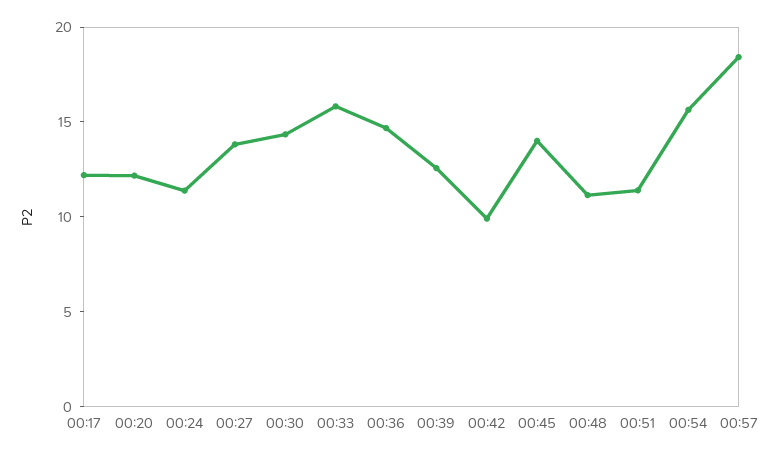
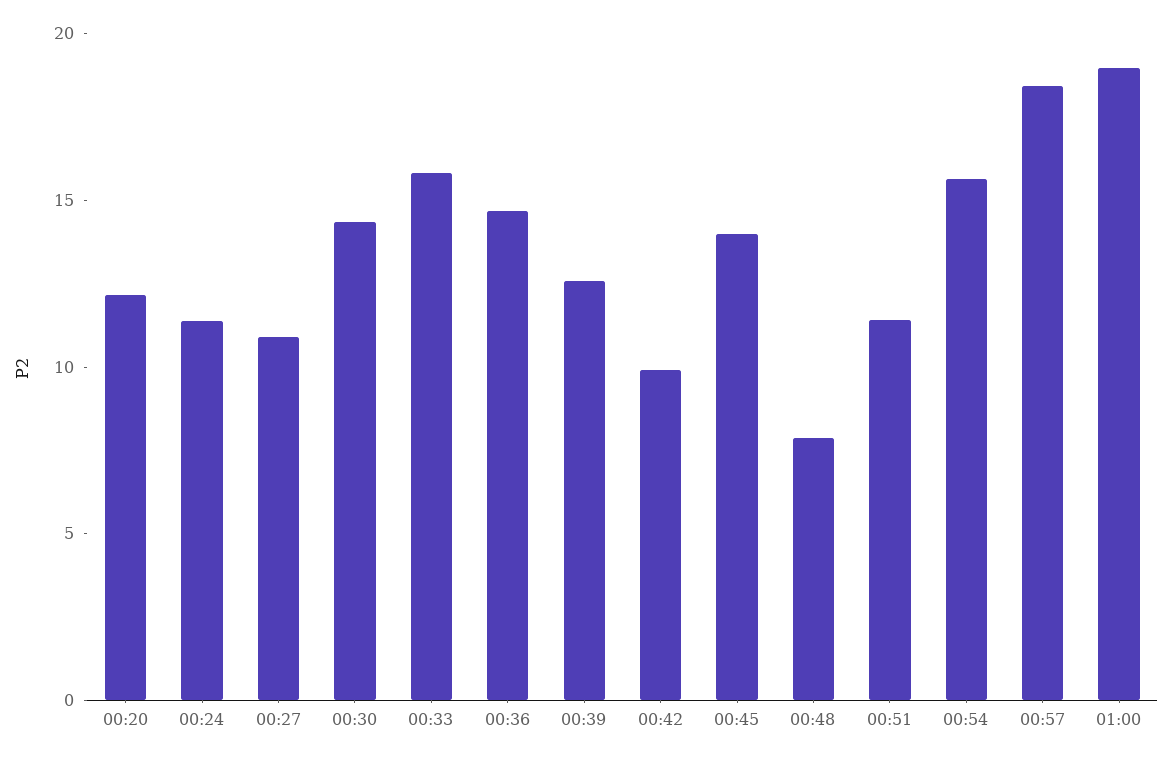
00:17: 12 -> none
00:27: 14 -> 11
00:48: 11 -> 8
01:00: none -> 19

